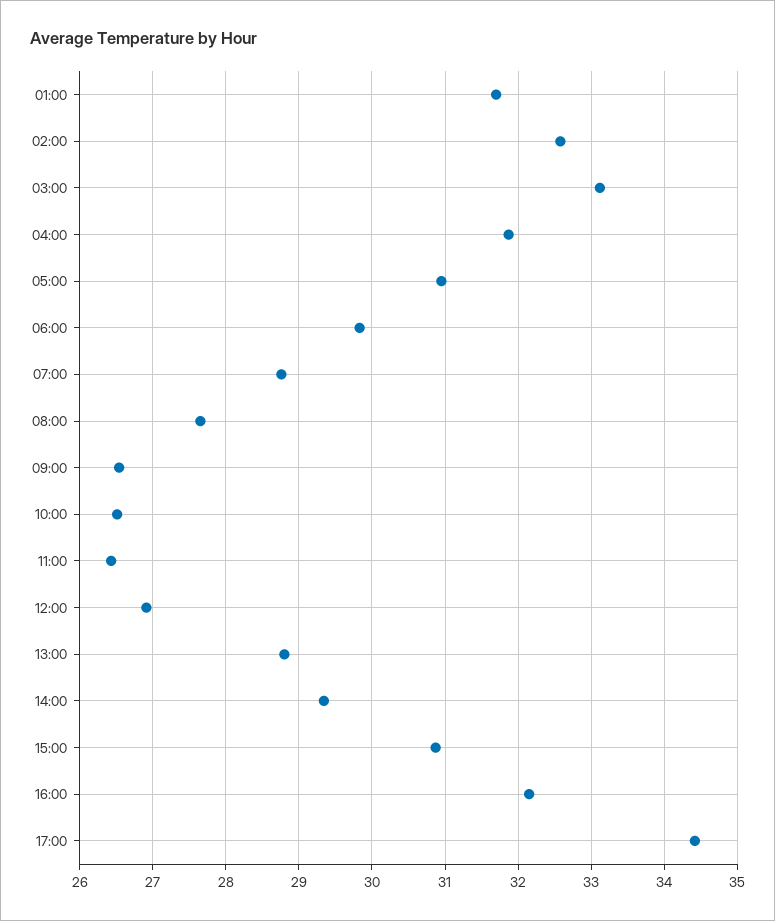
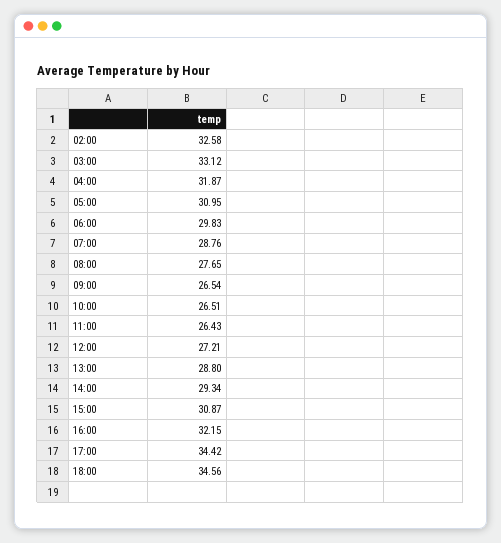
01:00: 31.7 -> none
12:00: 26.9 -> 27.21
18:00: none -> 34.56

